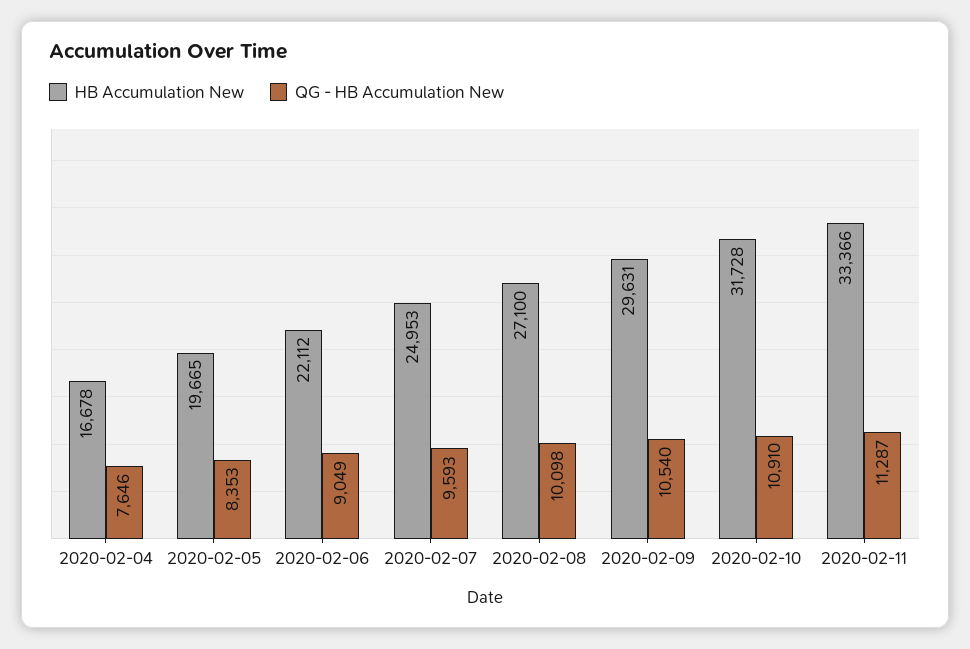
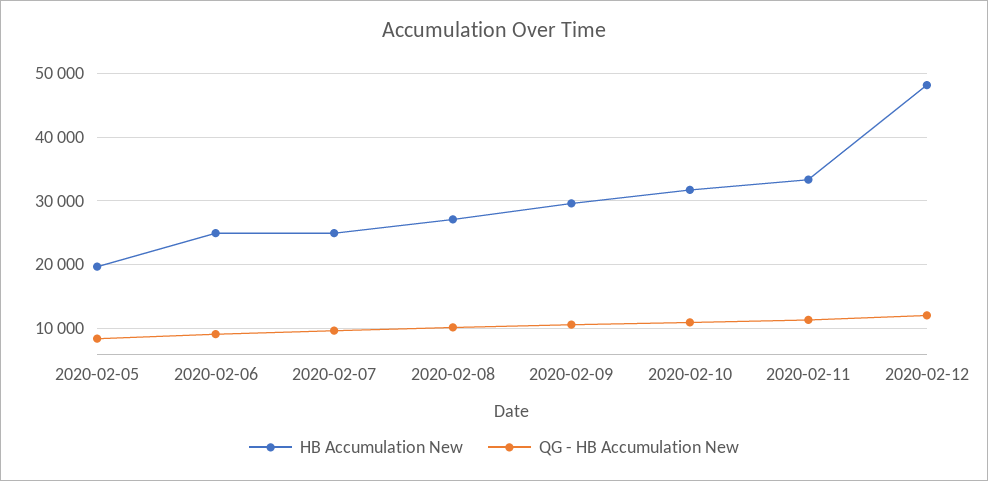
HB Accumulation New, 2020-02-04: 16678 -> none
QG - HB Accumulation New, 2020-02-04: 7646 -> none
HB Accumulation New, 2020-02-06: 22112 -> 25000
HB Accumulation New, 2020-02-12: none -> 48000
QG - HB Accumulation New, 2020-02-12: none -> 12000

